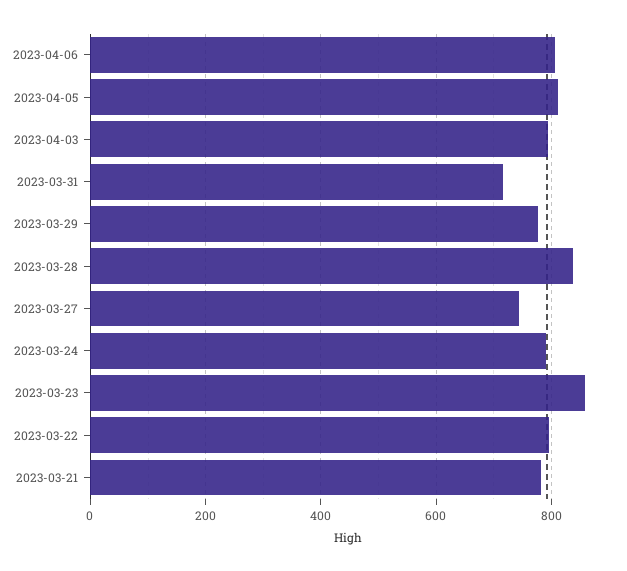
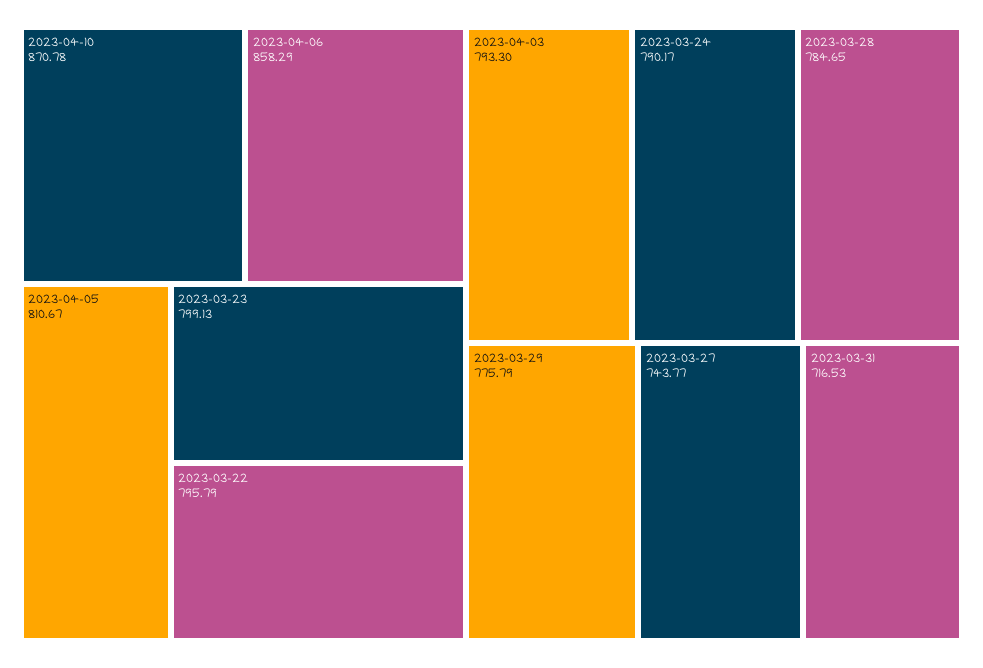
2023-04-06: 800 -> 858.29
2023-03-28: 840 -> 784.65
2023-03-23: 860 -> 799.13
2023-03-21: 780 -> none
2023-04-10: none -> 870.78

